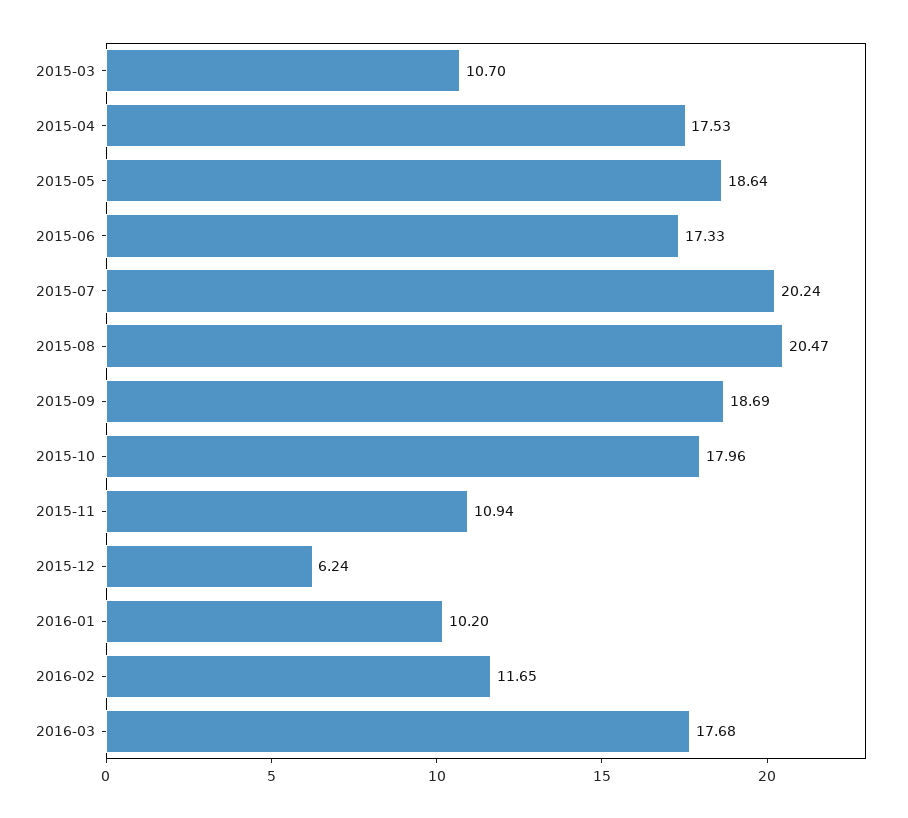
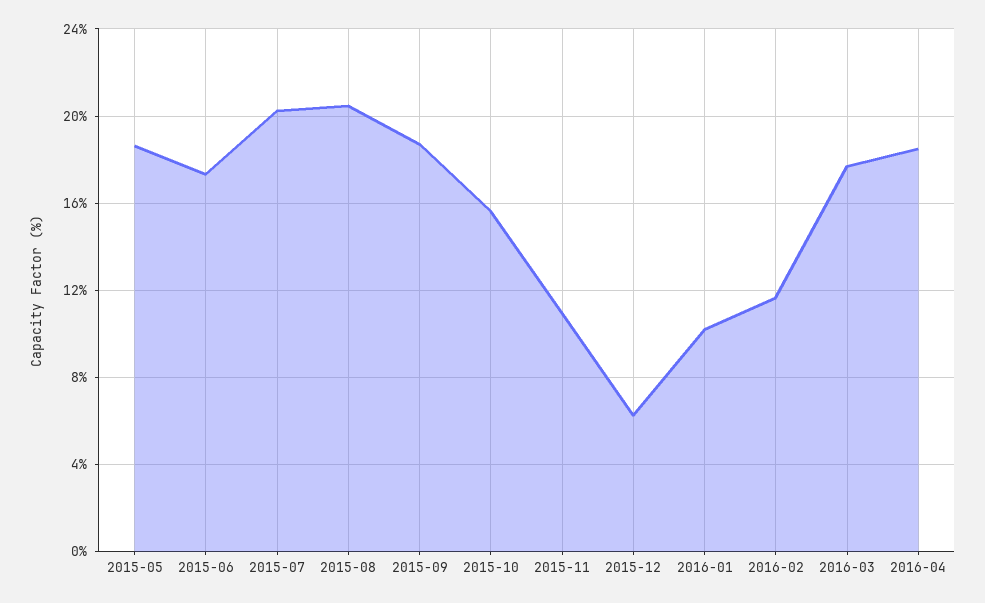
2015-03: 10.7 -> none
2015-04: 17.53 -> none
2015-10: 17.96 -> 15.5
2016-04: none -> 18.5

